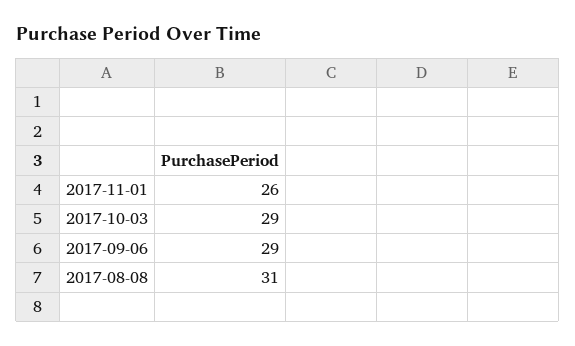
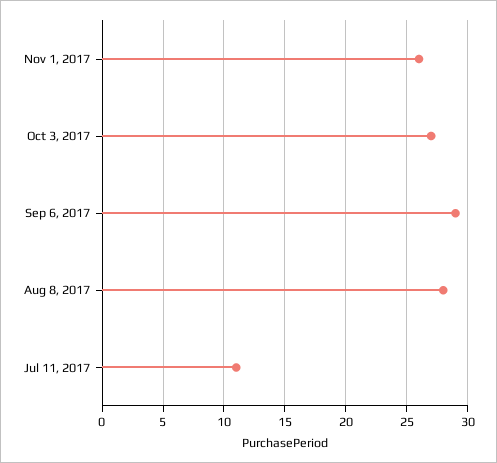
2017-10-03: 29 -> 27
2017-08-08: 31 -> 28
Jul 11, 2017: none -> 11

